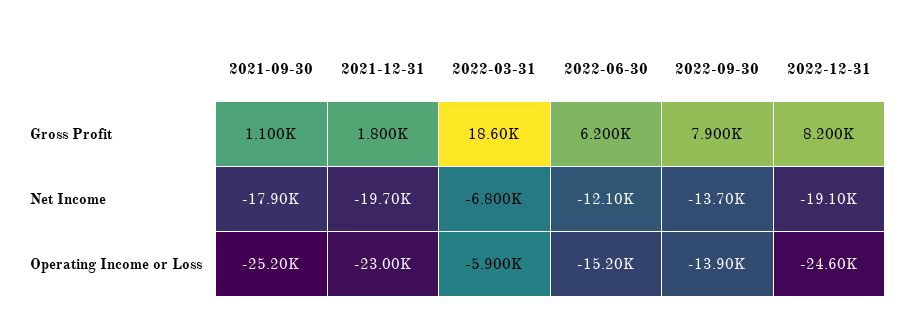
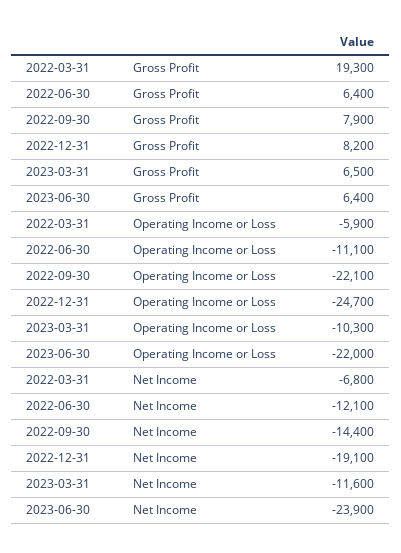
2021-09-30, Gross Profit: 1100 -> none
2021-12-31, Gross Profit: 1800 -> none
2022-03-31, Gross Profit: 18600 -> 19300
2022-06-30, Gross Profit: 6200 -> 6400
2021-09-30, Net Income: -17900 -> none
2021-12-31, Net Income: -19700 -> none
2022-09-30, Net Income: -13700 -> -14400
2021-09-30, Operating Income or Loss: -25200 -> none
2021-12-31, Operating Income or Loss: -23000 -> none
2022-06-30, Operating Income or Loss: -15200 -> -11100
2022-09-30, Operating Income or Loss: -13900 -> -22100
2022-12-31, Operating Income or Loss: -24600 -> -24700
2023-03-31, Gross Profit: none -> 6500
2023-06-30, Gross Profit: none -> 6400
2023-03-31, Operating Income or Loss: none -> -10300
2023-06-30, Operating Income or Loss: none -> -22000
2023-03-31, Net Income: none -> -11600
2023-06-30, Net Income: none -> -23900

